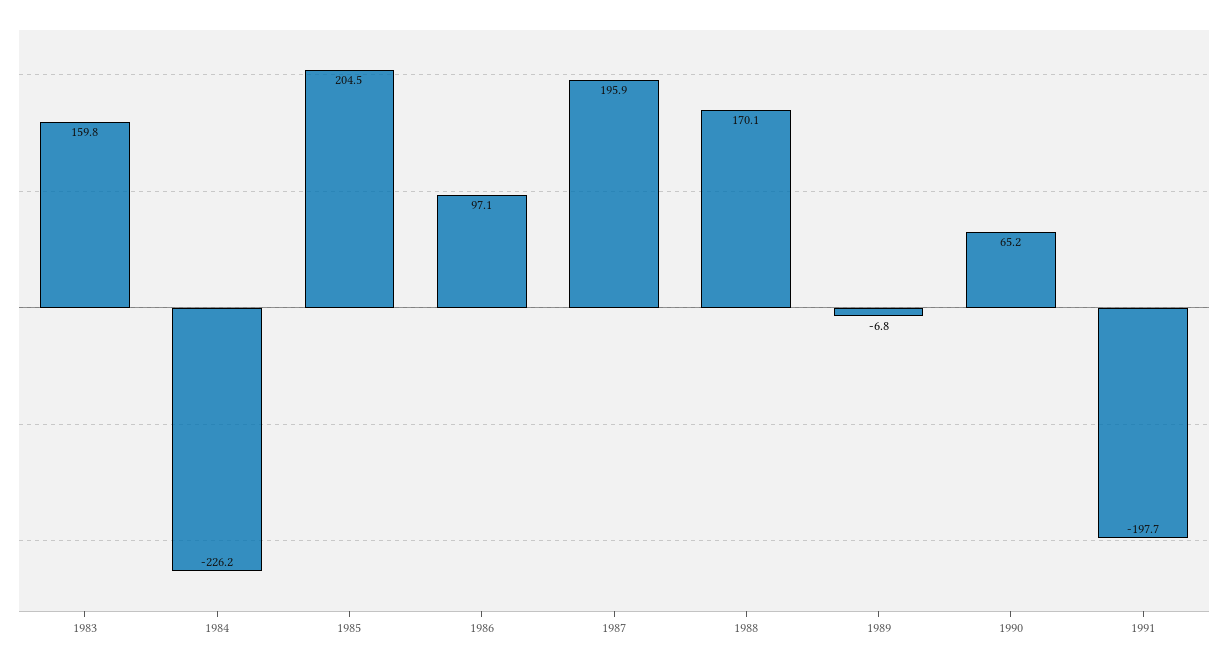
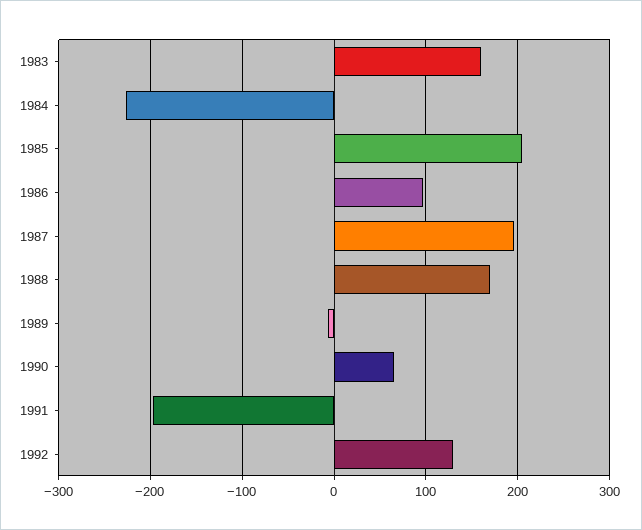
1992: none -> 130

